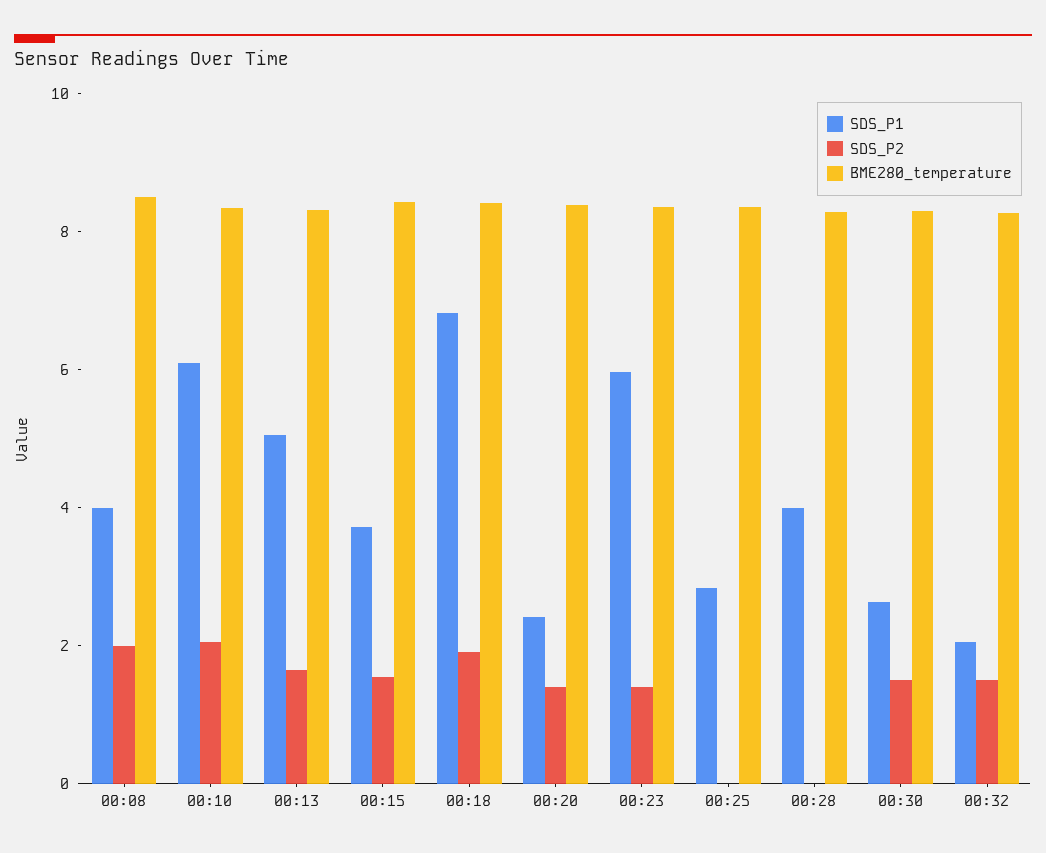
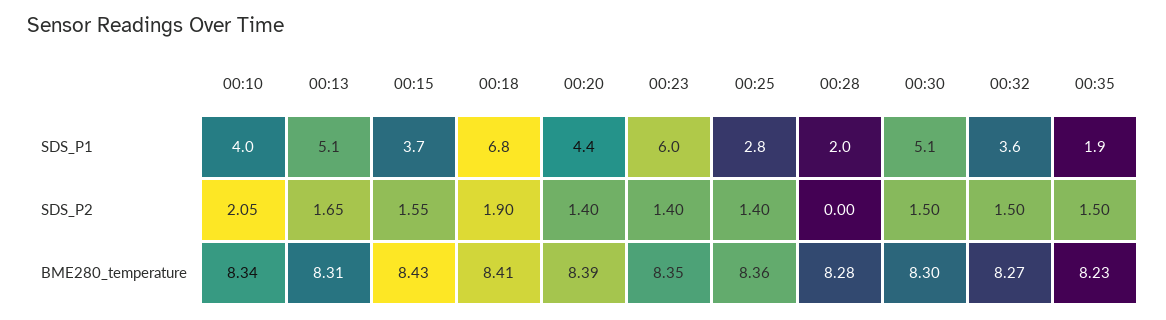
SDS_P1, 00:08: 4 -> none
SDS_P2, 00:08: 2 -> none
BME280_temperature, 00:08: 8.5 -> none
SDS_P1, 00:10: 6 -> 4
SDS_P1, 00:20: 2.5 -> 4.4
SDS_P2, 00:25: 0 -> 1.4
SDS_P1, 00:28: 4 -> 2
SDS_P1, 00:30: 2.5 -> 5.1
SDS_P1, 00:32: 2 -> 3.6
SDS_P1, 00:35: none -> 1.9
SDS_P2, 00:35: none -> 1.5
BME280_temperature, 00:35: none -> 8.23

